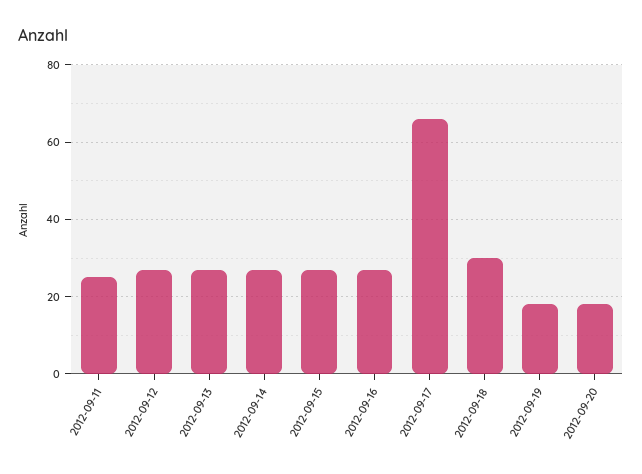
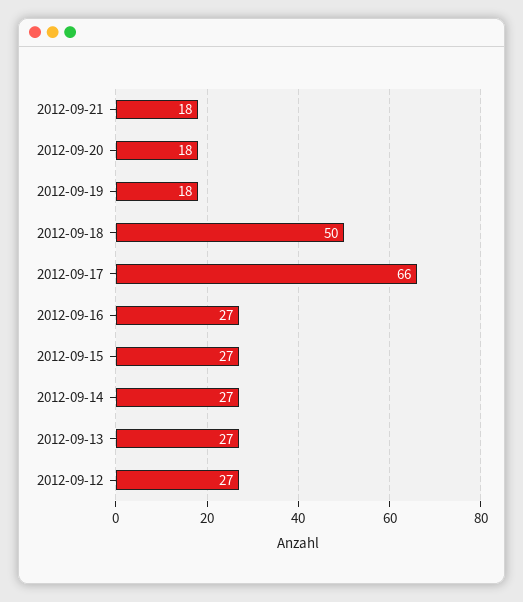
2012-09-11: 25 -> none
2012-09-18: 30 -> 50
2012-09-21: none -> 18

